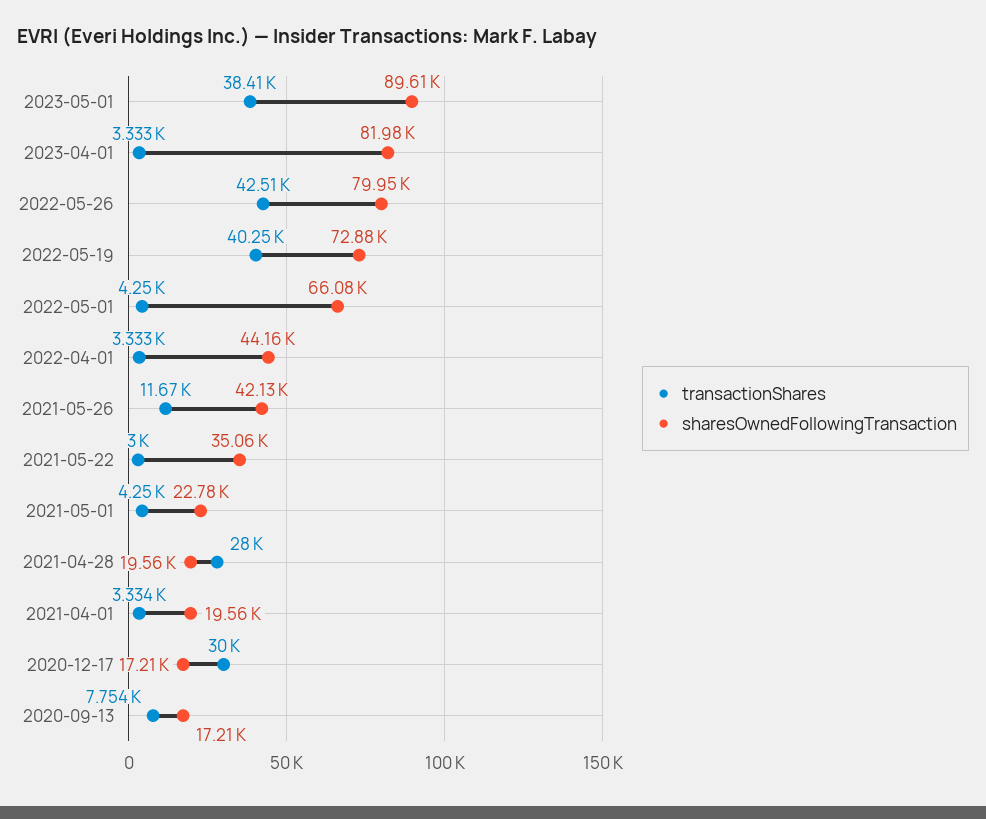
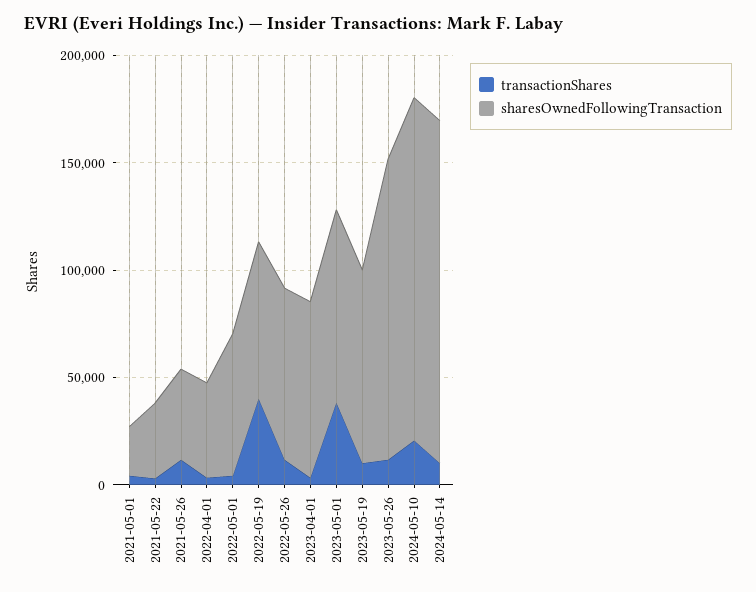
transactionShares, 2022-05-26: 42510 -> 10000
transactionShares, 2021-04-28: 28000 -> none
sharesOwnedFollowingTransaction, 2021-04-28: 19560 -> none
transactionShares, 2021-04-01: 3334 -> none
sharesOwnedFollowingTransaction, 2021-04-01: 19560 -> none
transactionShares, 2020-12-17: 30000 -> none
sharesOwnedFollowingTransaction, 2020-12-17: 17210 -> none
transactionShares, 2020-09-13: 7754 -> none
sharesOwnedFollowingTransaction, 2020-09-13: 17210 -> none
transactionShares, 2023-05-19: none -> 10000
sharesOwnedFollowingTransaction, 2023-05-19: none -> 90000
transactionShares, 2023-05-26: none -> 10000
sharesOwnedFollowingTransaction, 2023-05-26: none -> 140000
transactionShares, 2024-05-10: none -> 20000
sharesOwnedFollowingTransaction, 2024-05-10: none -> 160000
transactionShares, 2024-05-14: none -> 10000
sharesOwnedFollowingTransaction, 2024-05-14: none -> 160000

